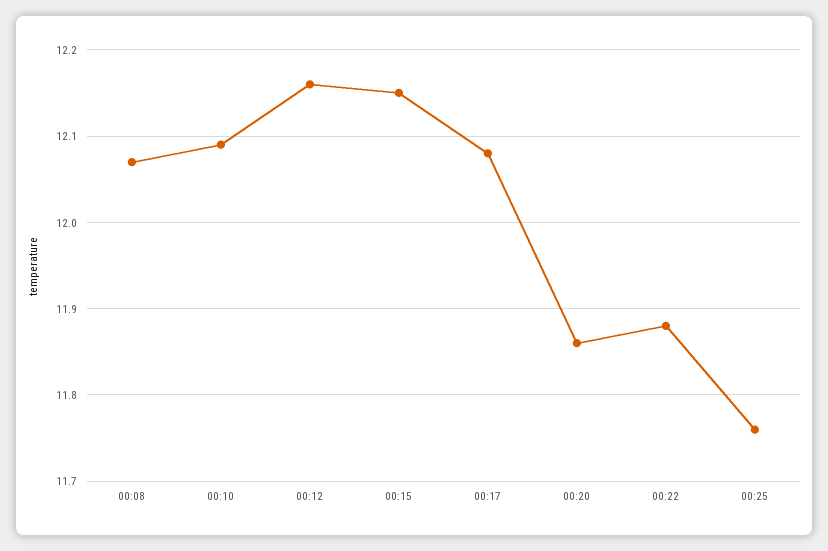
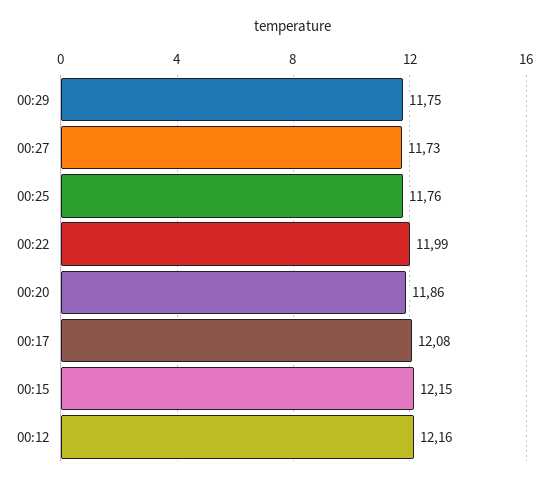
00:08: 12.07 -> none
00:10: 12.09 -> none
00:22: 11.88 -> 11.99
00:29: none -> 11.75
00:27: none -> 11.73

